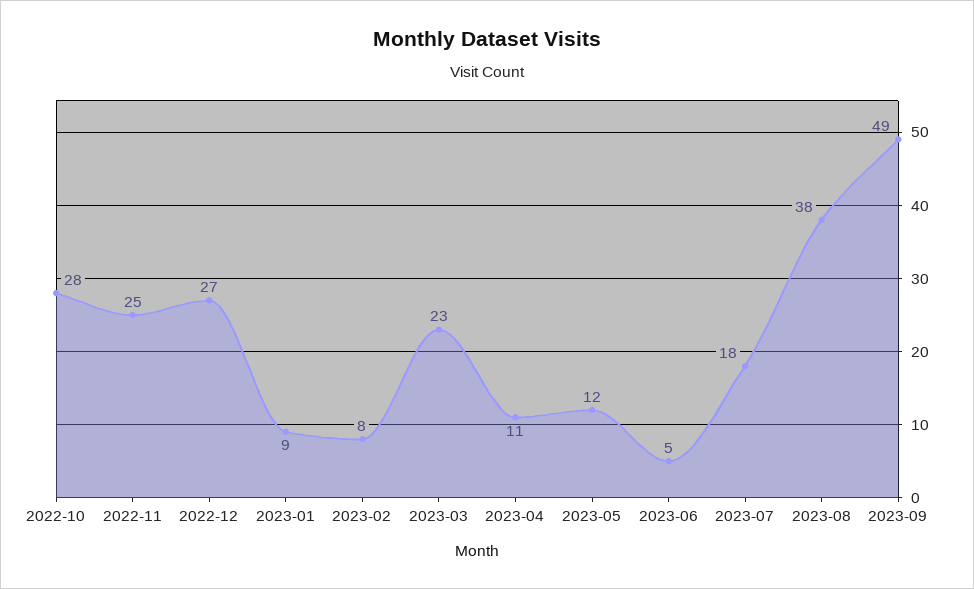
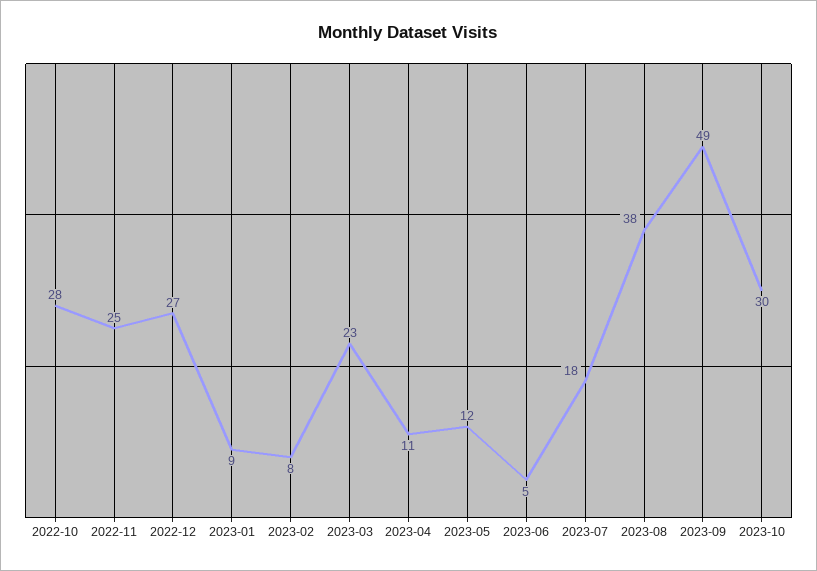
2023-10: none -> 30

